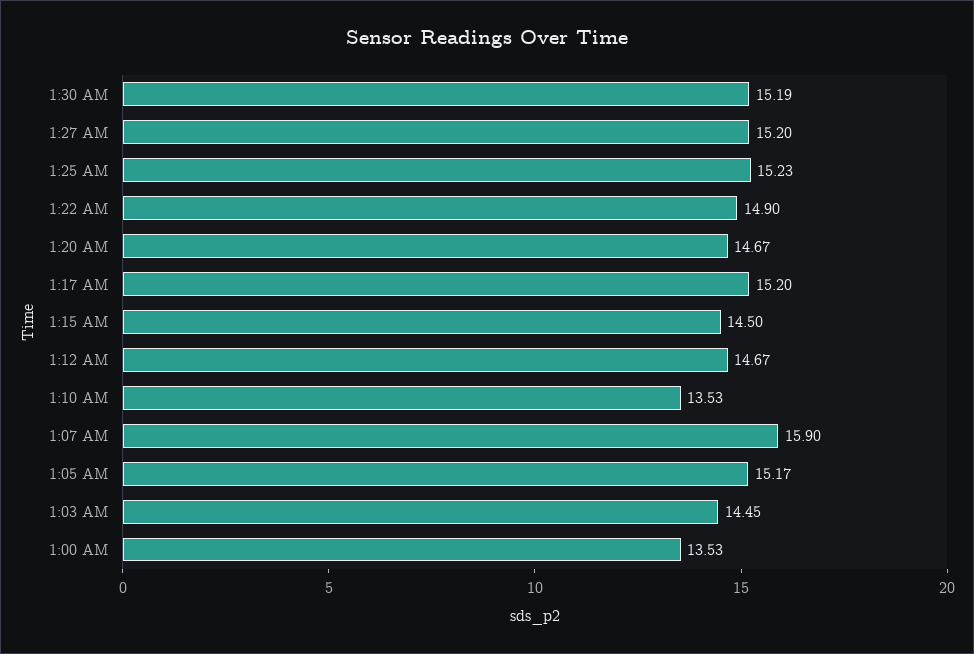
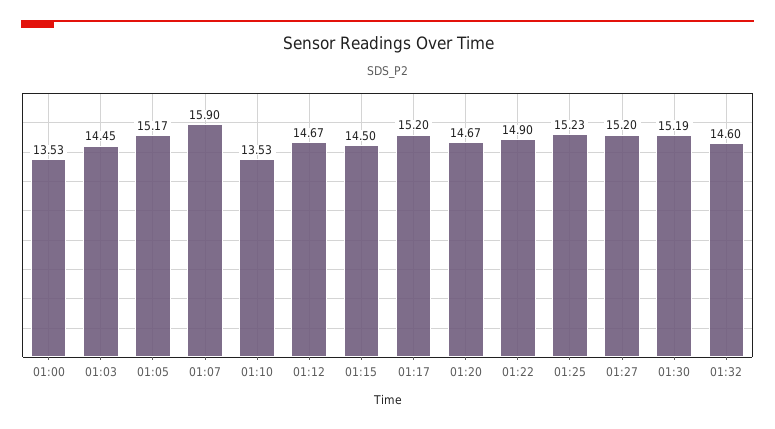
01:32: none -> 14.6

